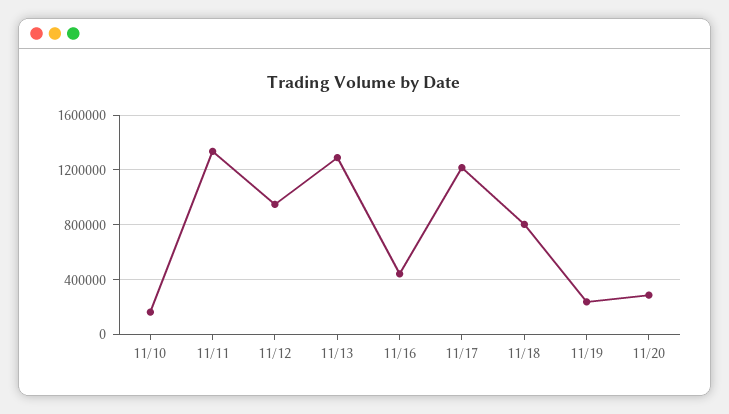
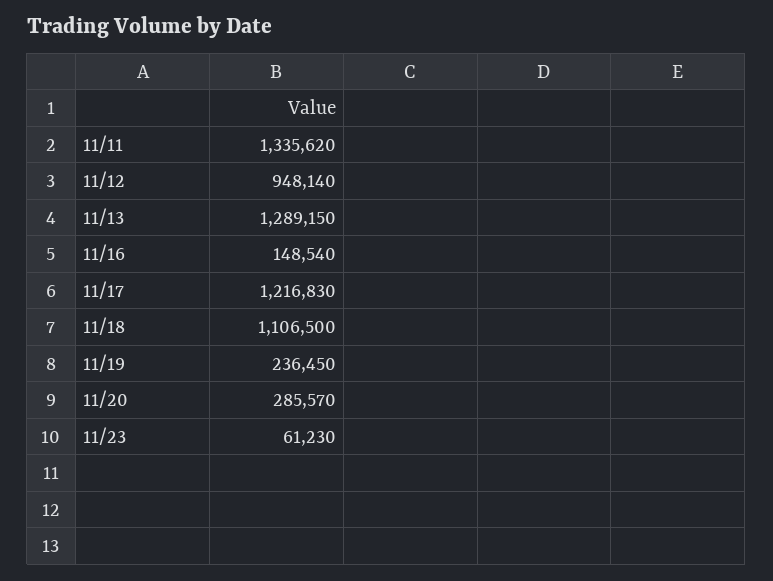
11/10: 150000 -> none
11/16: 450000 -> 148540
11/18: 800000 -> 1106500
11/23: none -> 61230

